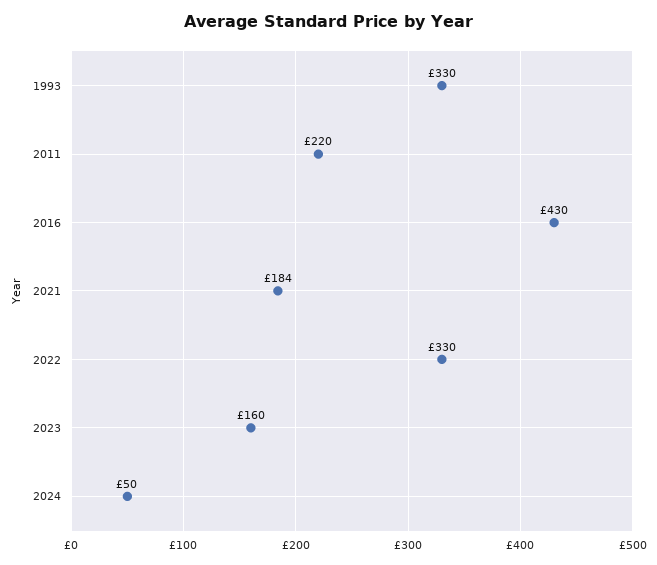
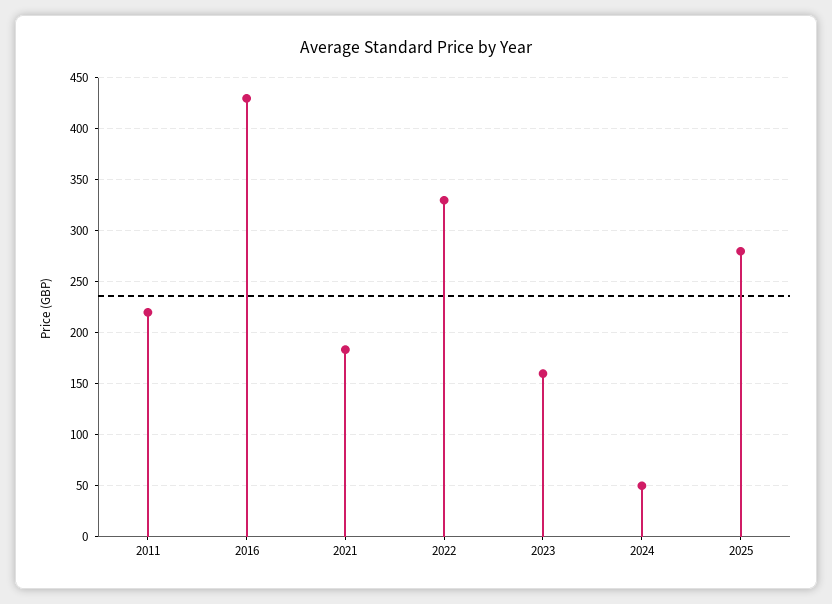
1993: 330 -> none
2025: none -> 280

